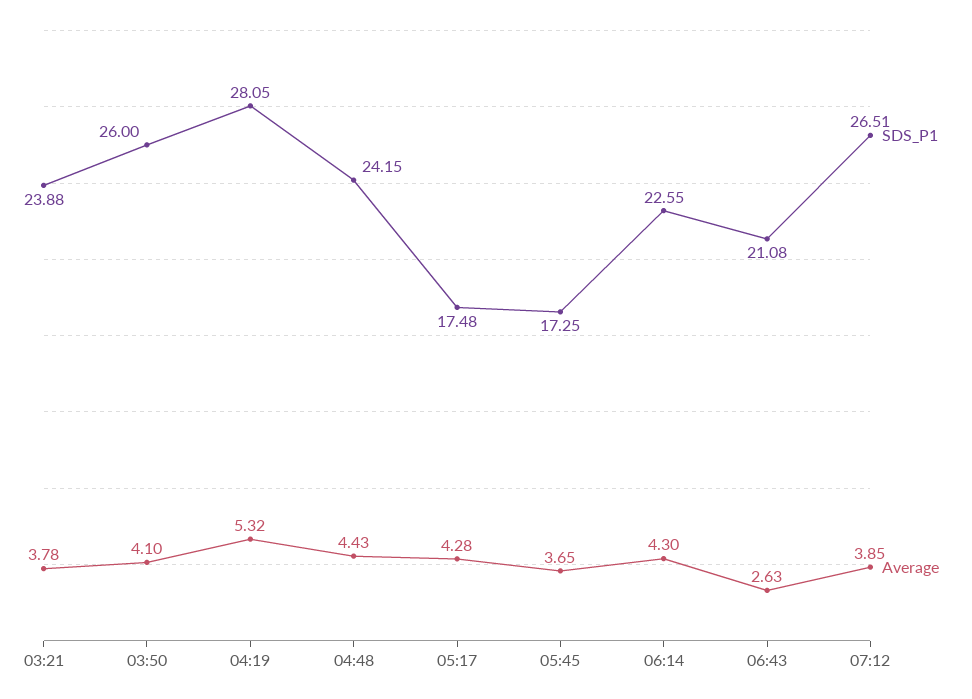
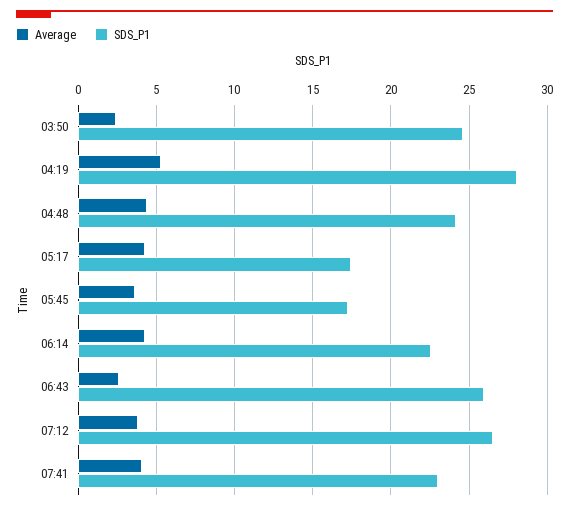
SDS_P1, 03:21: 23.88 -> none
Average, 03:21: 3.78 -> none
SDS_P1, 03:50: 26 -> 24.5
Average, 03:50: 4.1 -> 2.5
SDS_P1, 06:43: 21.08 -> 26
Average, 07:41: none -> 4
SDS_P1, 07:41: none -> 23

